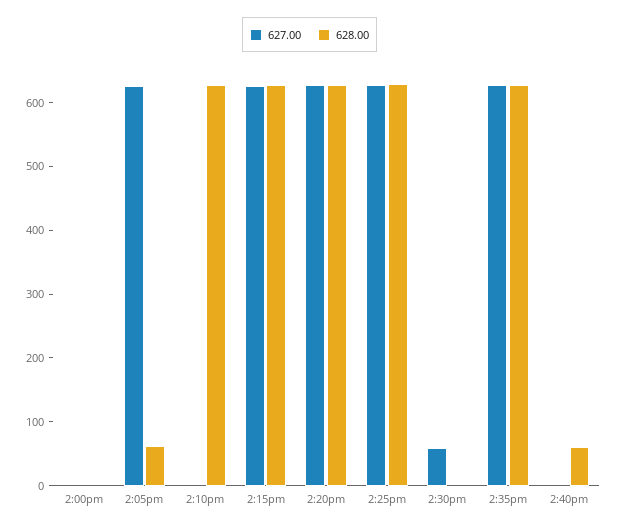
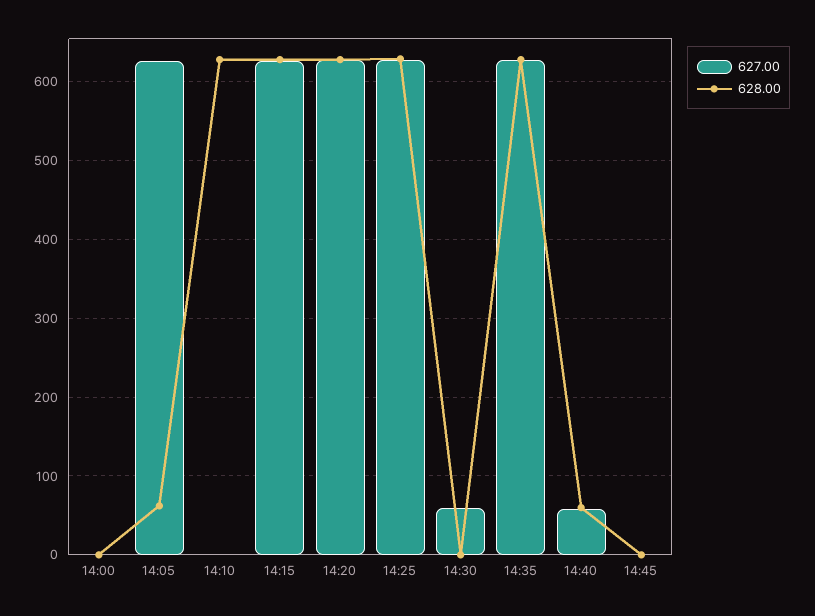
627.00, 2:40pm: 0 -> 60
627.00, 14:45: none -> 0
628.00, 14:45: none -> 0

